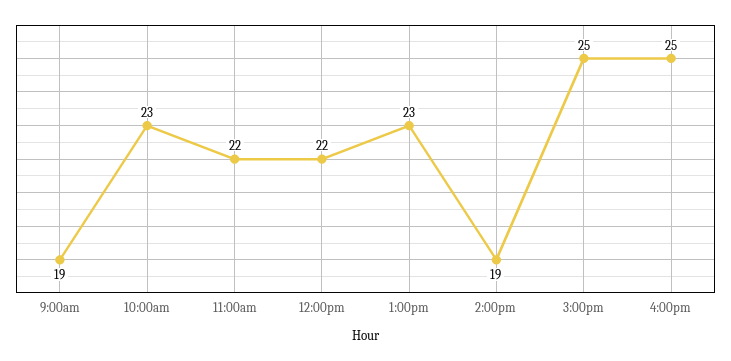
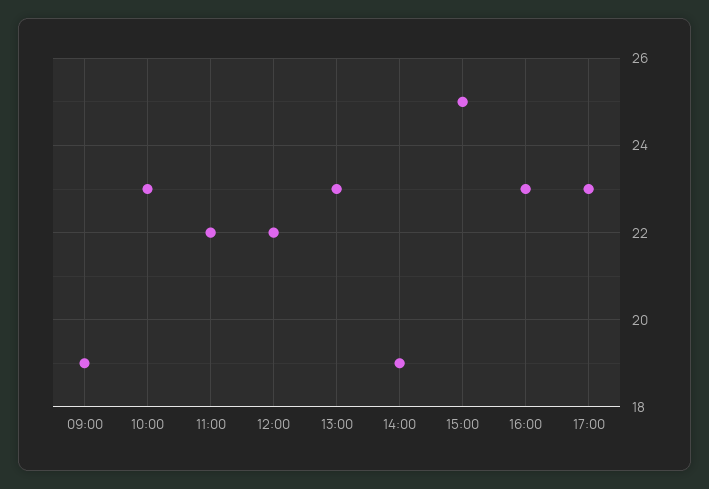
4:00pm: 25 -> 23
17:00: none -> 23

